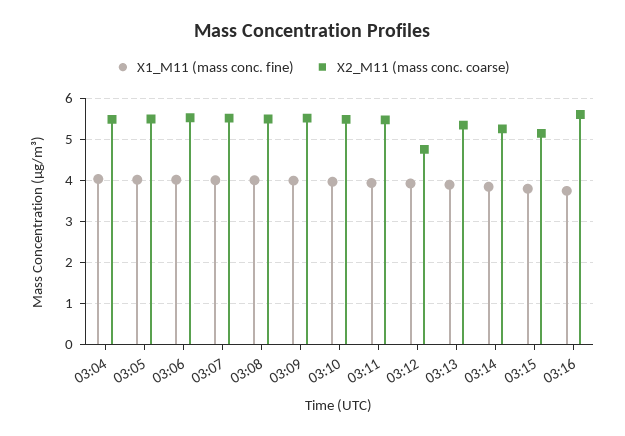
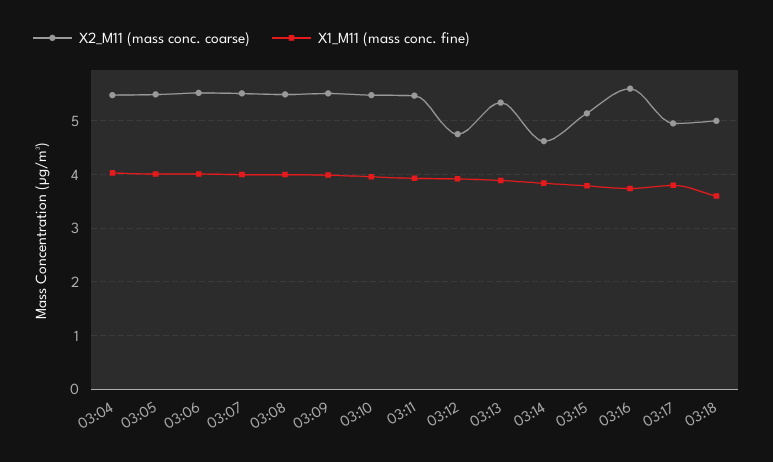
X2_M11 (mass conc. coarse), 03:14: 5.2 -> 4.6
X2_M11 (mass conc. coarse), 03:17: none -> 5
X1_M11 (mass conc. fine), 03:17: none -> 3.8
X2_M11 (mass conc. coarse), 03:18: none -> 5
X1_M11 (mass conc. fine), 03:18: none -> 3.6

